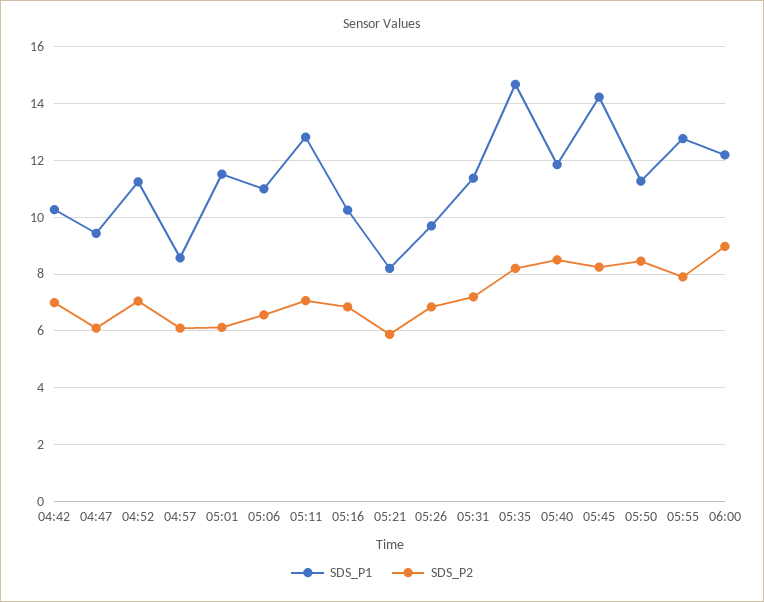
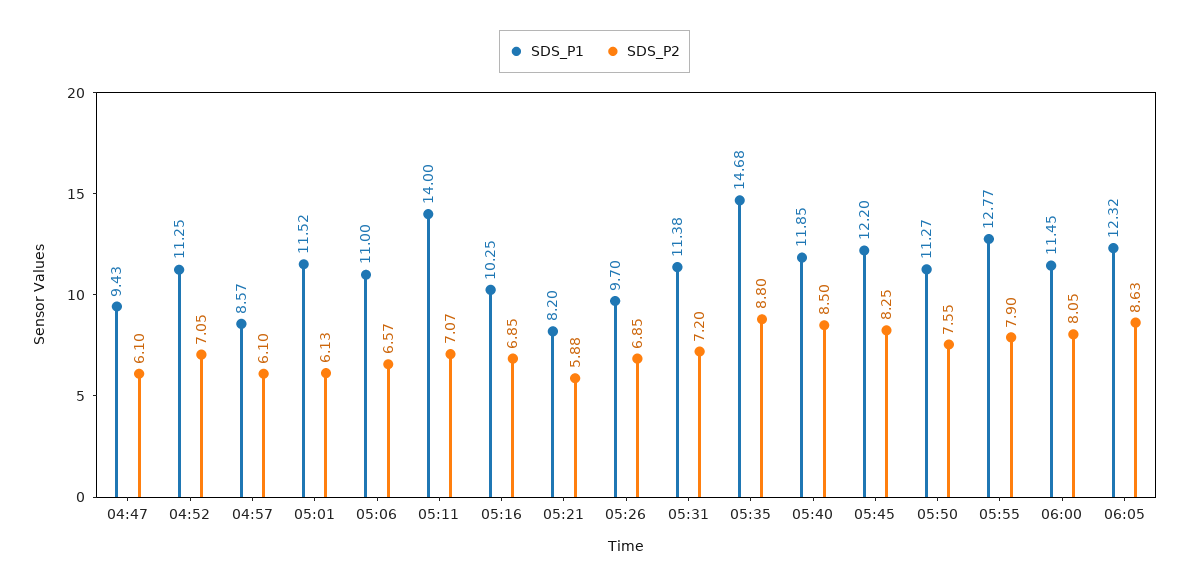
SDS_P1, 04:42: 10.25 -> none
SDS_P2, 04:42: 7 -> none
SDS_P1, 05:11: 12.75 -> 14
SDS_P2, 05:35: 8.25 -> 8.8
SDS_P1, 05:45: 14.25 -> 12.2
SDS_P2, 05:50: 8.5 -> 7.55
SDS_P1, 06:00: 12.25 -> 11.45
SDS_P2, 06:00: 9 -> 8.05
SDS_P1, 06:05: none -> 12.32
SDS_P2, 06:05: none -> 8.63

